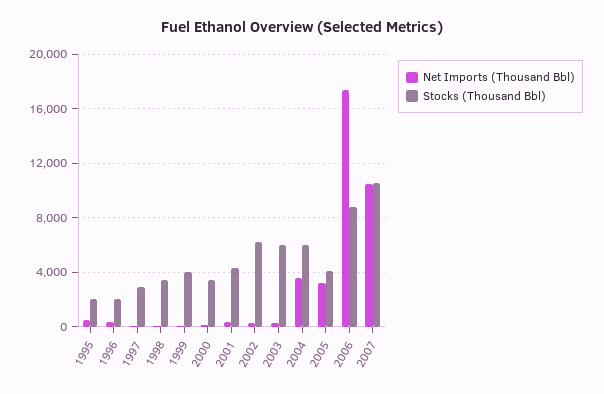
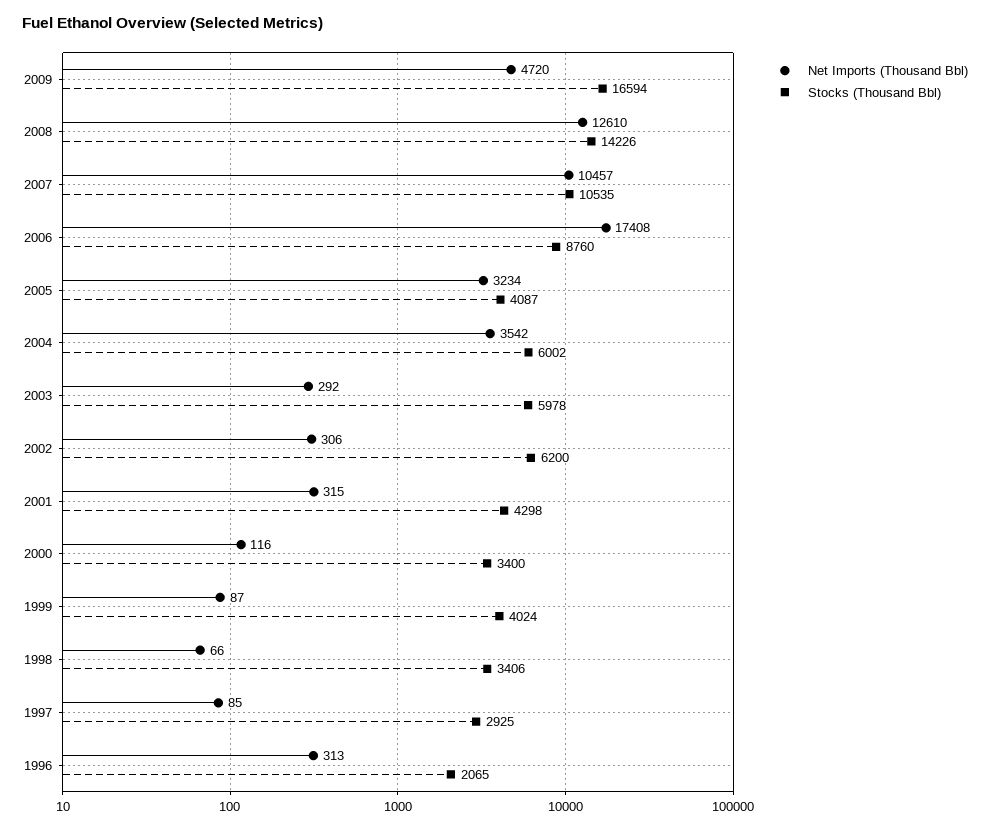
Net Imports (Thousand Bbl), 1995: 500 -> none
Stocks (Thousand Bbl), 1995: 2000 -> none
Net Imports (Thousand Bbl), 2009: none -> 4720
Stocks (Thousand Bbl), 2009: none -> 16594
Net Imports (Thousand Bbl), 2008: none -> 12610
Stocks (Thousand Bbl), 2008: none -> 14226

